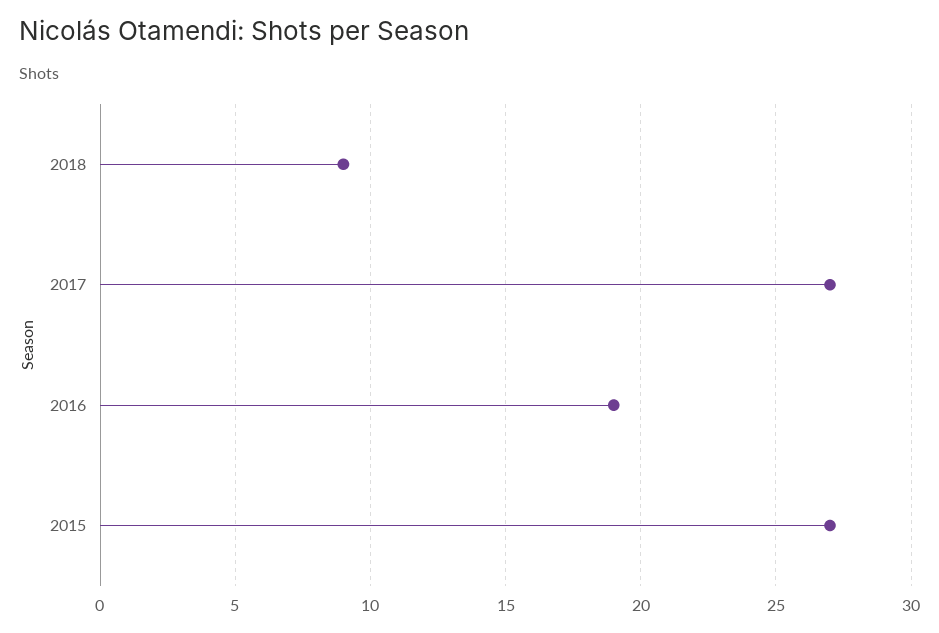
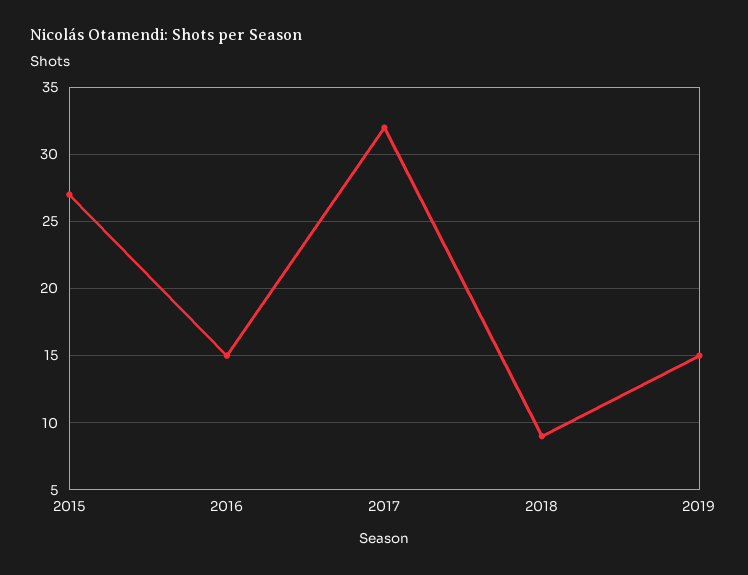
2017: 27 -> 32
2016: 19 -> 15
2019: none -> 15

